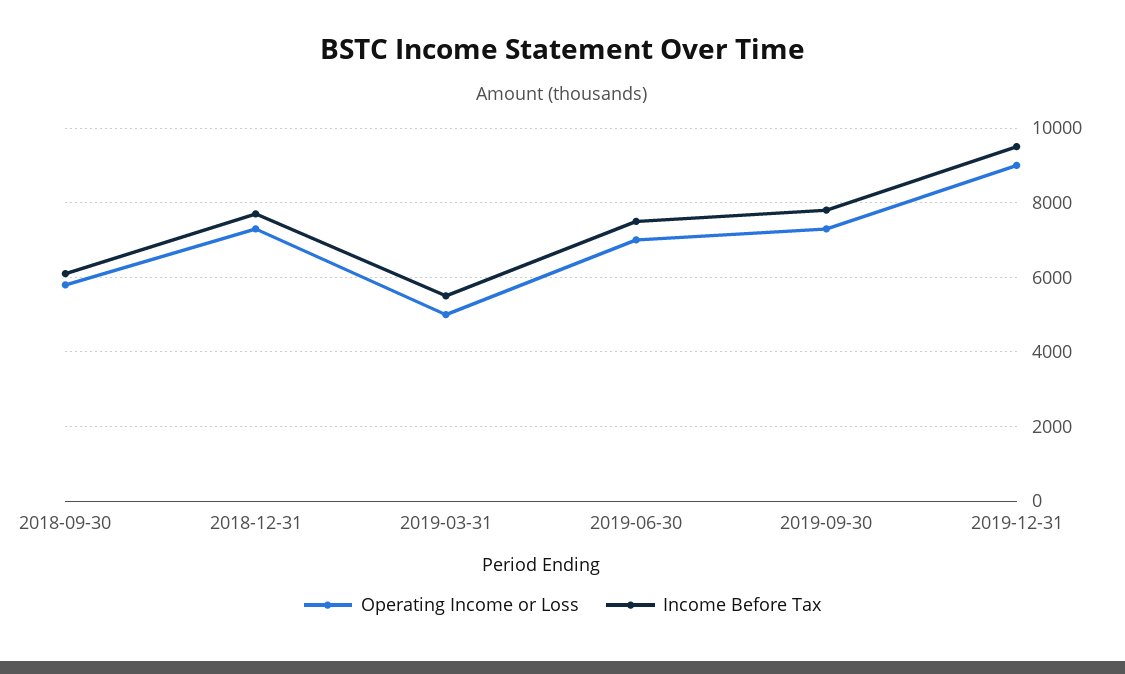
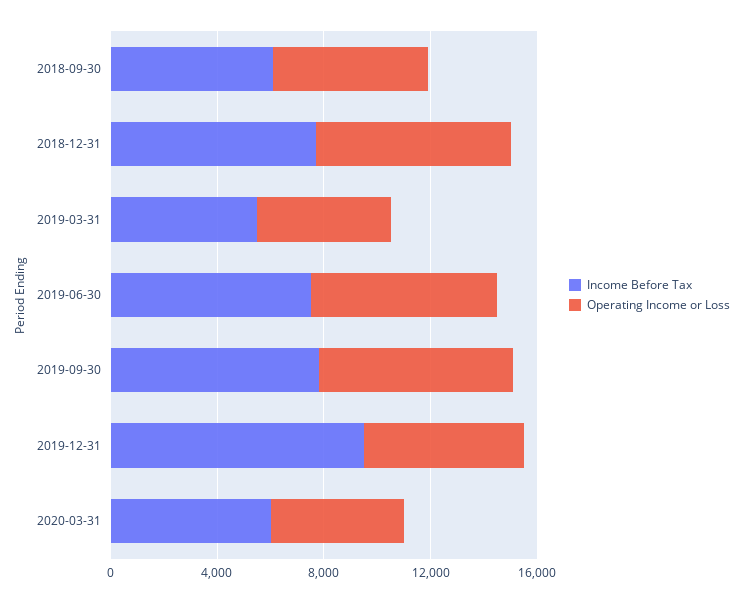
Operating Income or Loss, 2019-12-31: 9000 -> 6000
Income Before Tax, 2020-03-31: none -> 6000
Operating Income or Loss, 2020-03-31: none -> 5000

